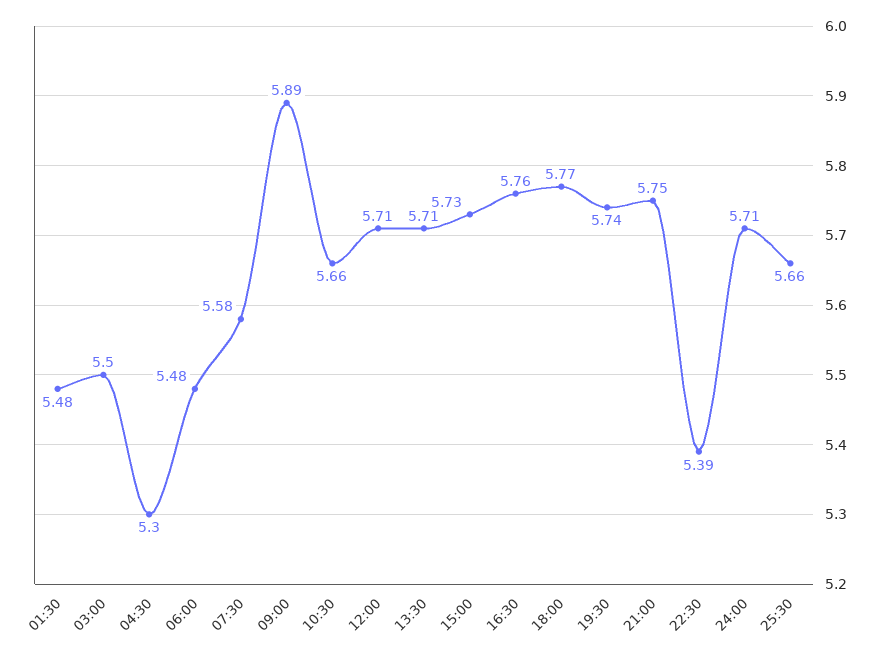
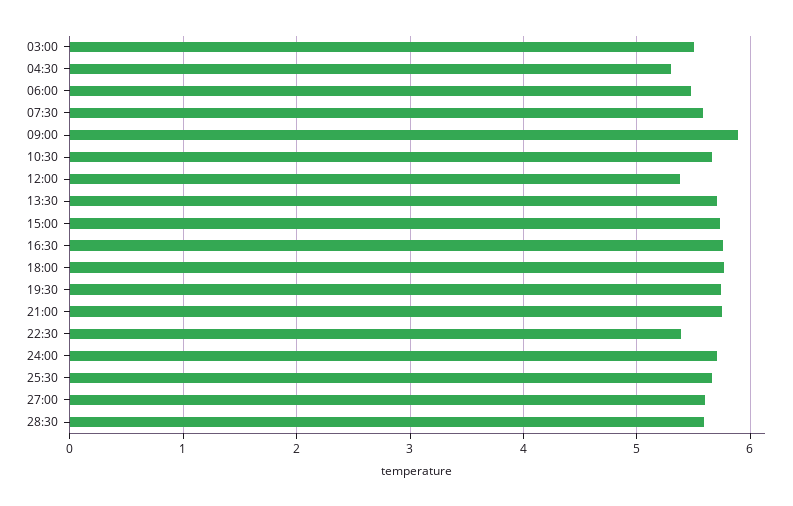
01:30: 5.48 -> none
12:00: 5.71 -> 5.4
27:00: none -> 5.6
28:30: none -> 5.6

